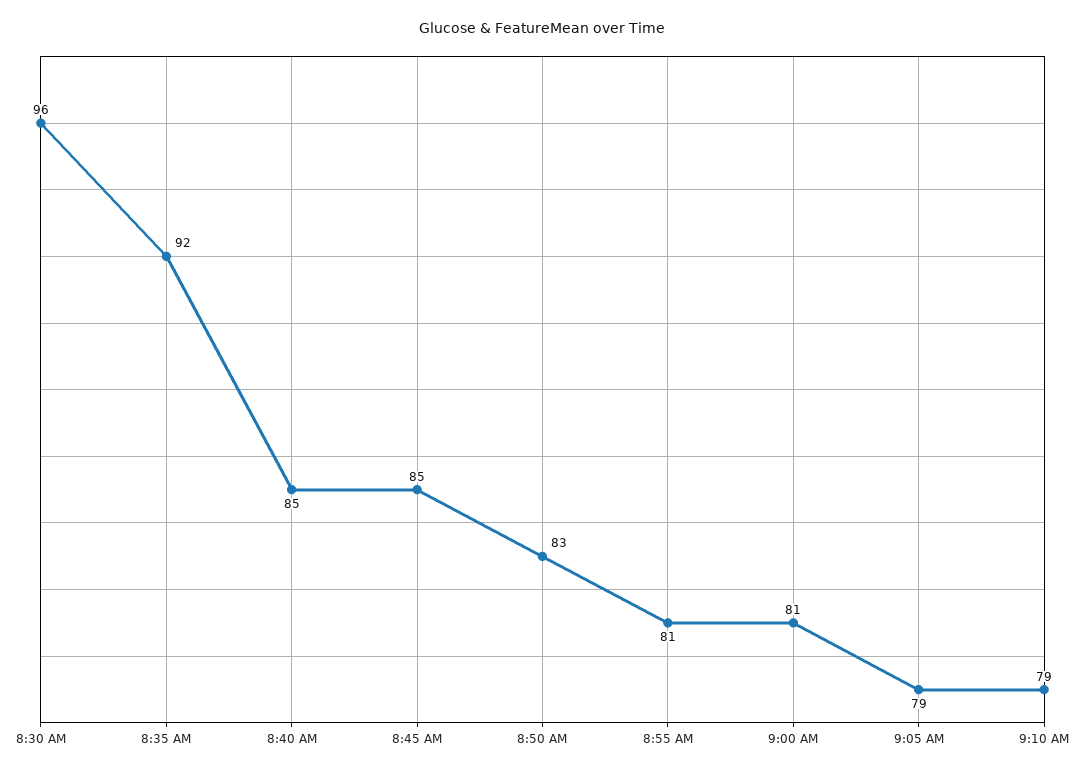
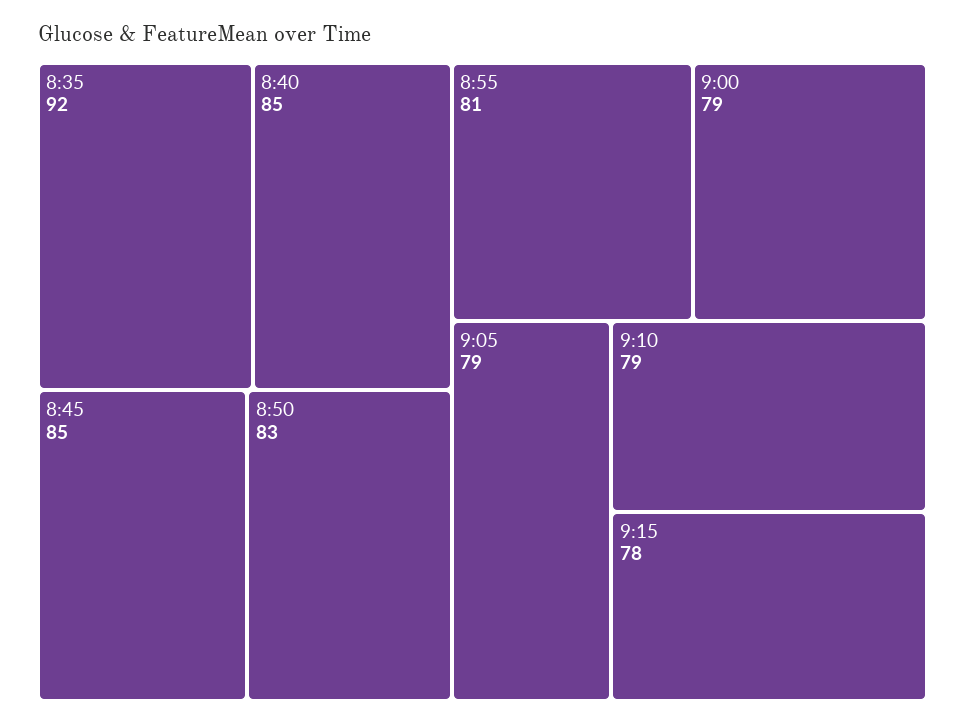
8:30 AM: 96 -> none
9:00 AM: 81 -> 79
9:15: none -> 78

